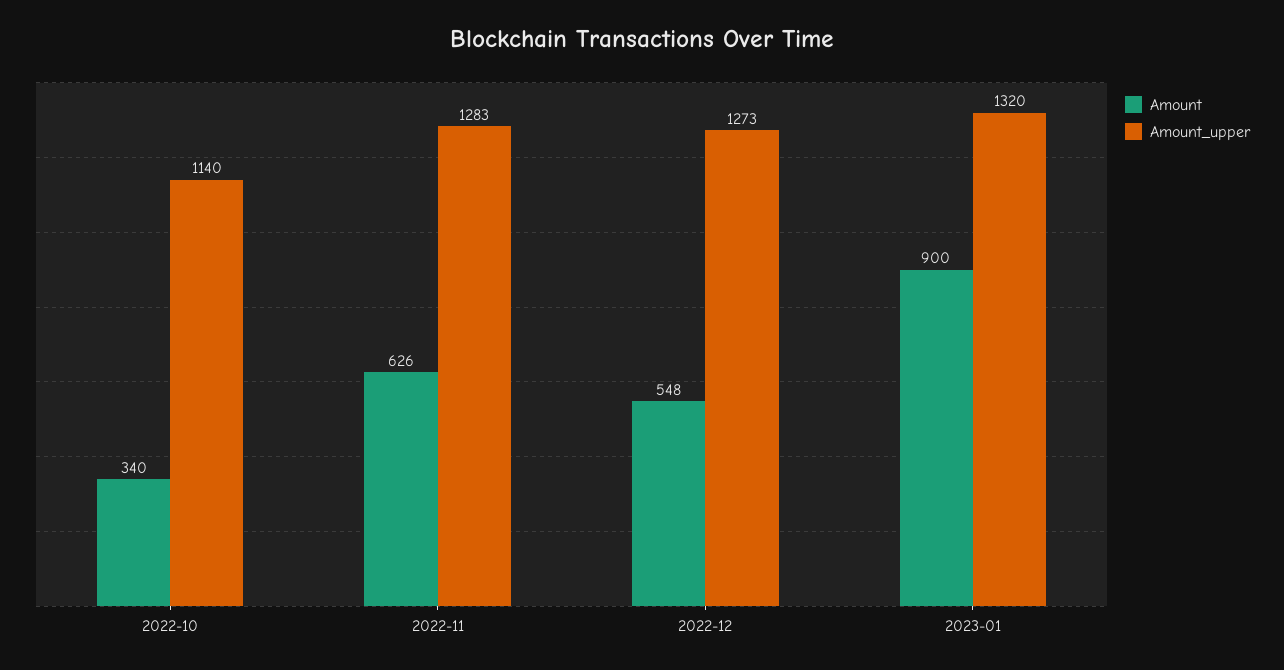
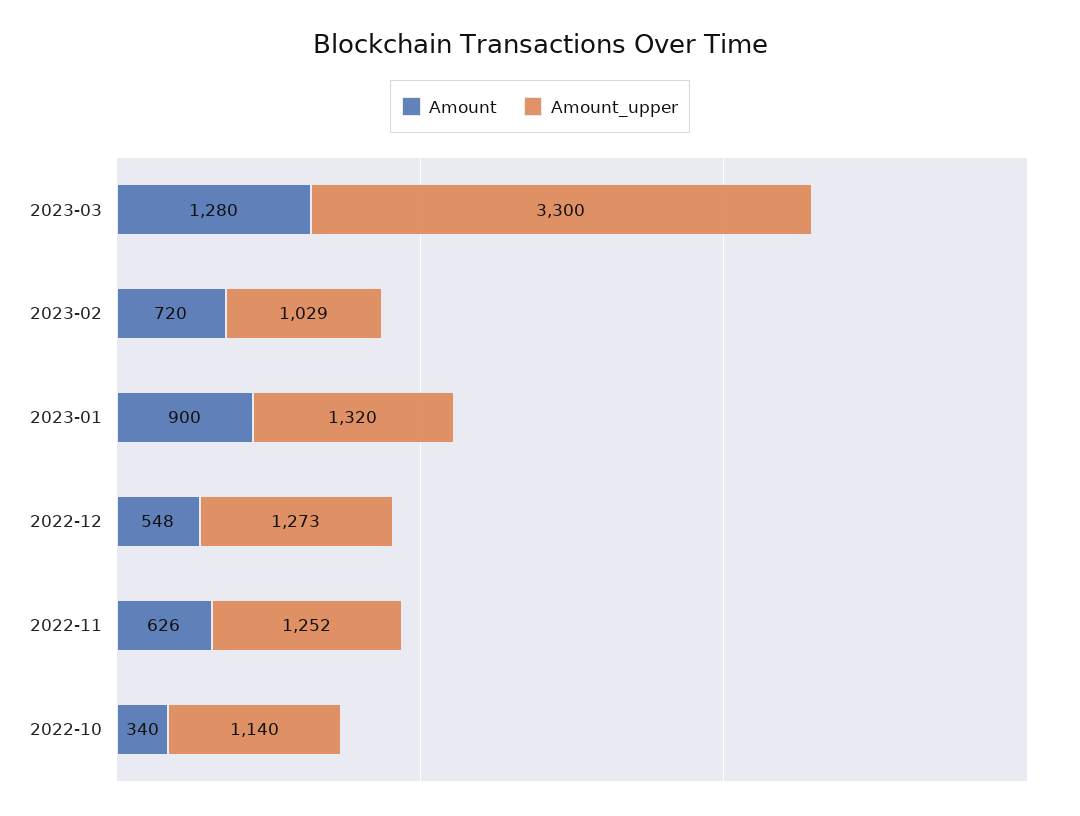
Amount_upper, 2022-11: 1283 -> 1252
Amount, 2023-03: none -> 1280
Amount_upper, 2023-03: none -> 3300
Amount, 2023-02: none -> 720
Amount_upper, 2023-02: none -> 1029

